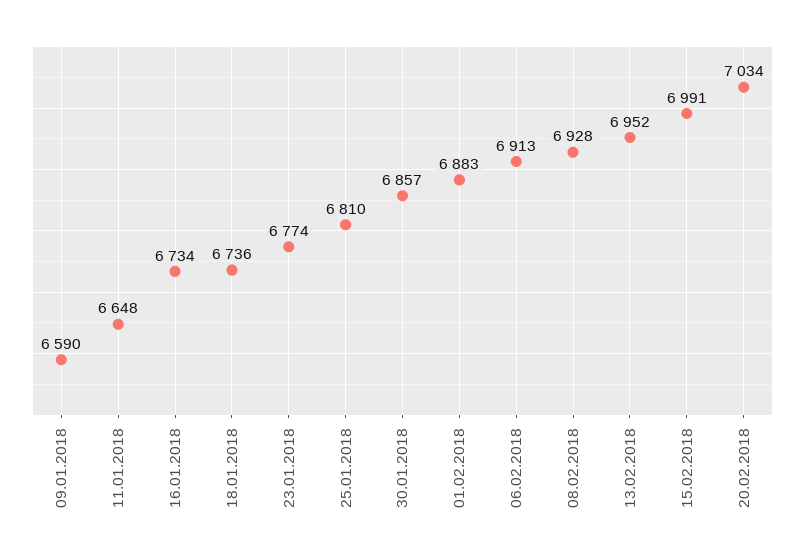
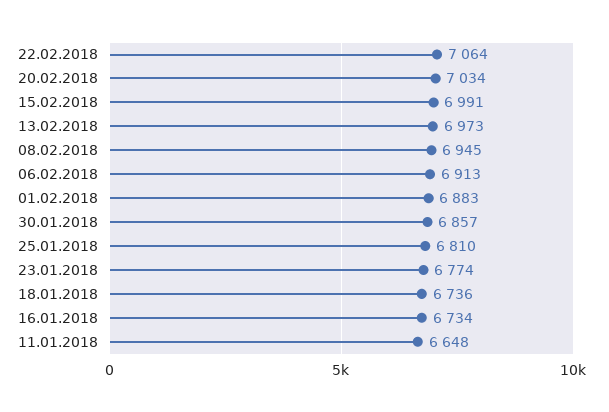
09.01.2018: 6590 -> none
08.02.2018: 6928 -> 6945
13.02.2018: 6952 -> 6973
22.02.2018: none -> 7064

